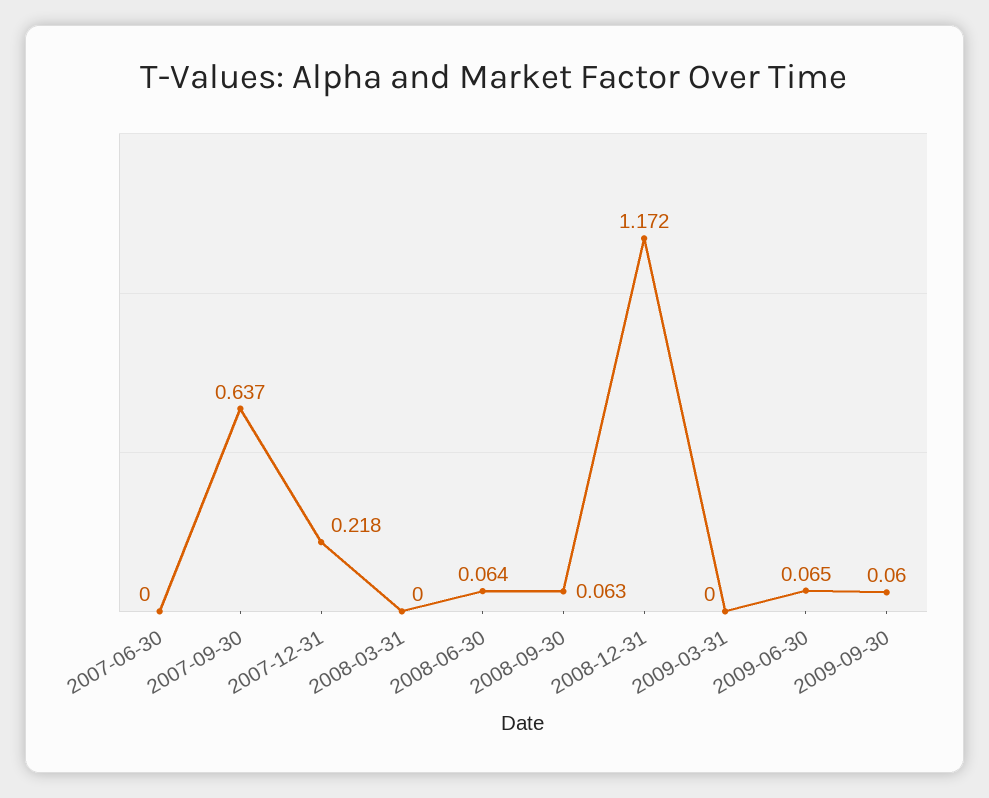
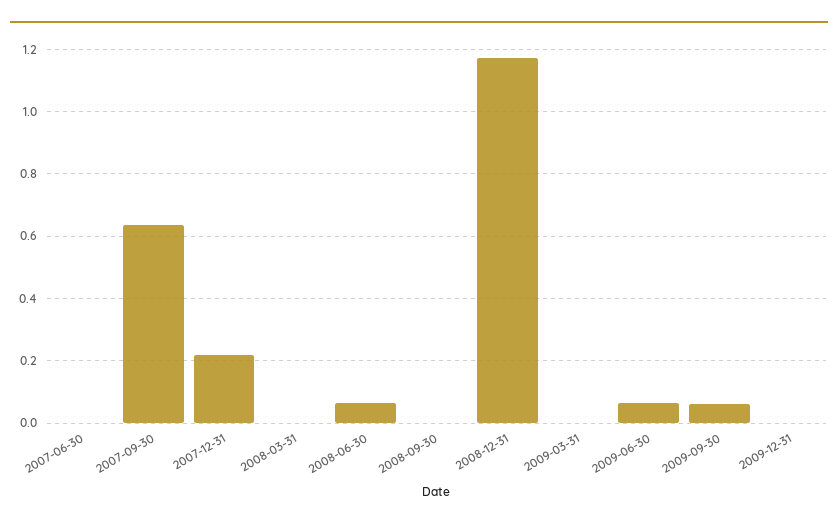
2008-09-30: 0.063 -> 0
2009-12-31: none -> 0

